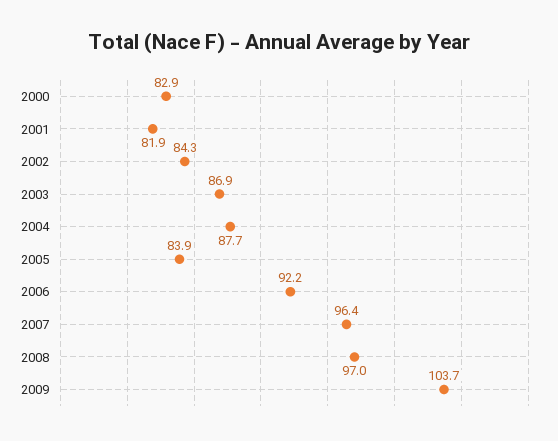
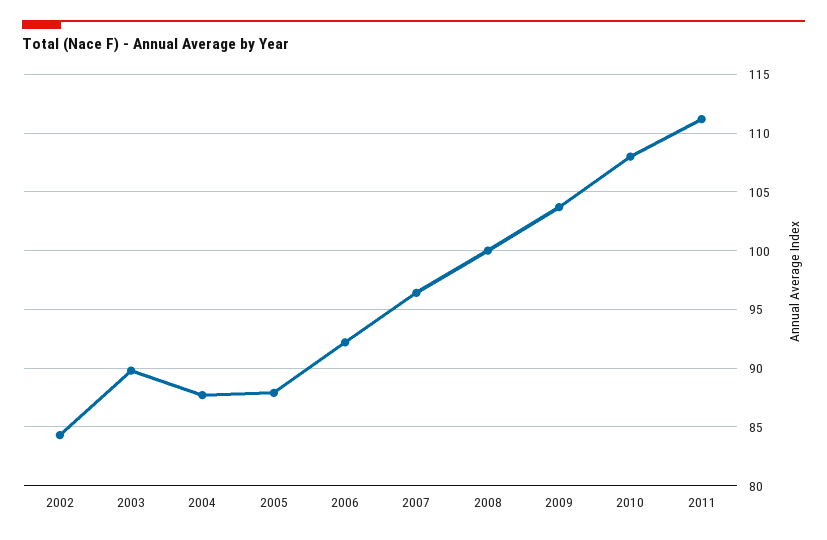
2000: 82.9 -> none
2001: 81.9 -> none
2003: 86.9 -> 90
2005: 83.9 -> 88
2008: 97 -> 100
2010: none -> 108
2011: none -> 111

